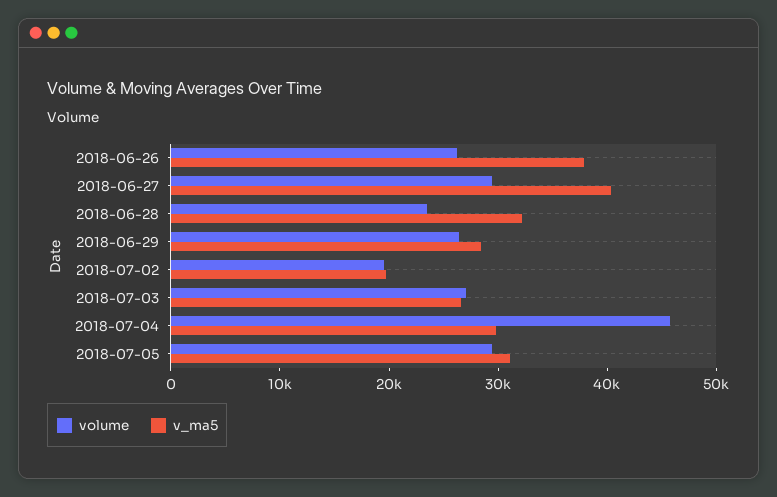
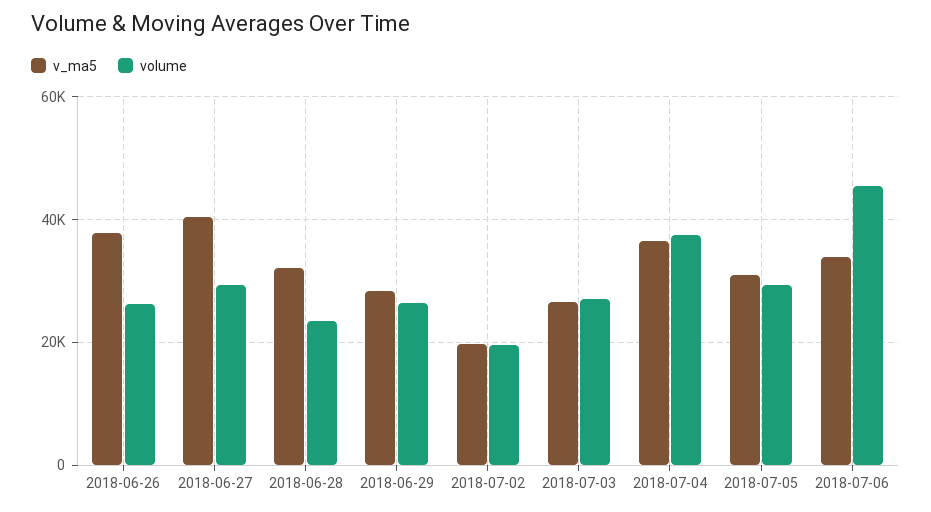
volume, 2018-07-04: 46000 -> 38000
v_ma5, 2018-07-04: 30000 -> 36000
v_ma5, 2018-07-06: none -> 34000
volume, 2018-07-06: none -> 46000

